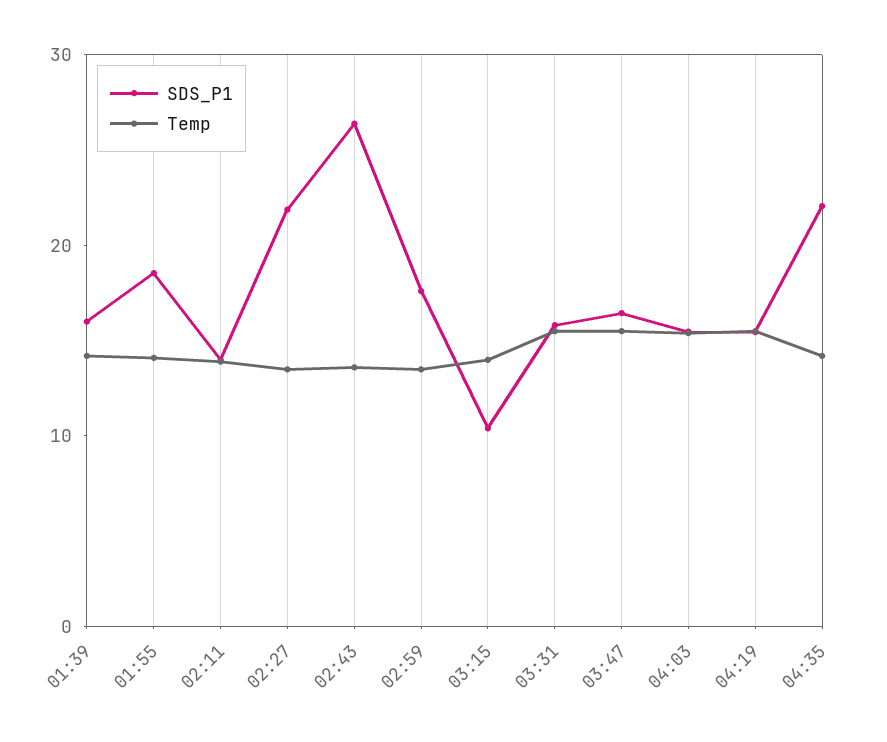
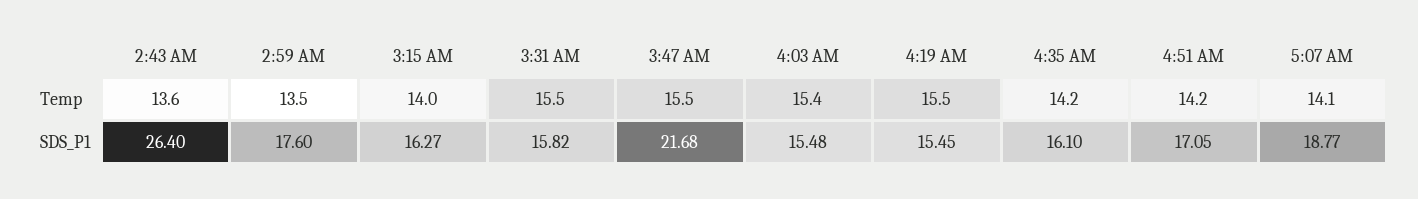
SDS_P1, 01:39: 16 -> none
Temp, 01:39: 14 -> none
SDS_P1, 01:55: 18 -> none
Temp, 01:55: 14 -> none
SDS_P1, 02:11: 14 -> none
Temp, 02:11: 14 -> none
SDS_P1, 02:27: 22 -> none
Temp, 02:27: 14 -> none
SDS_P1, 03:15: 10 -> 16.27
SDS_P1, 03:47: 16 -> 21.68
SDS_P1, 04:35: 22 -> 16.1
Temp, 4:51 AM: none -> 14.2
Temp, 5:07 AM: none -> 14.1
SDS_P1, 4:51 AM: none -> 17.05
SDS_P1, 5:07 AM: none -> 18.77

